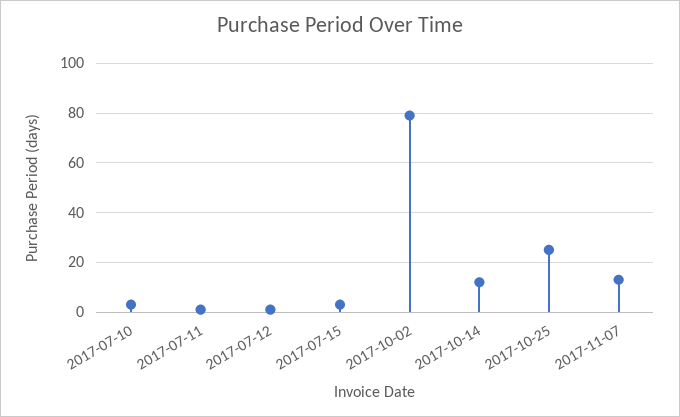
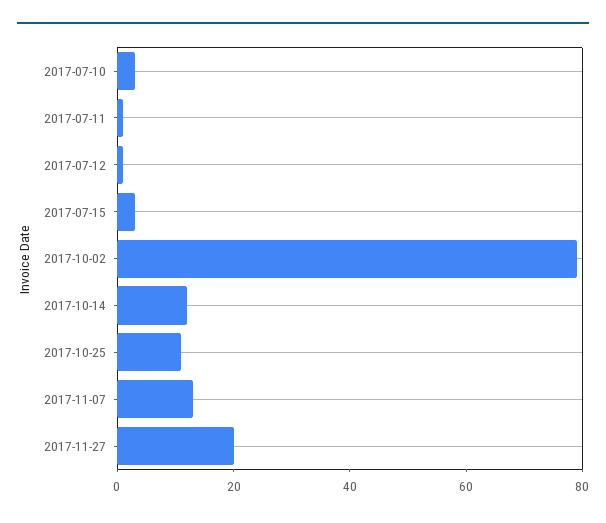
2017-10-25: 25 -> 10
2017-11-27: none -> 20

